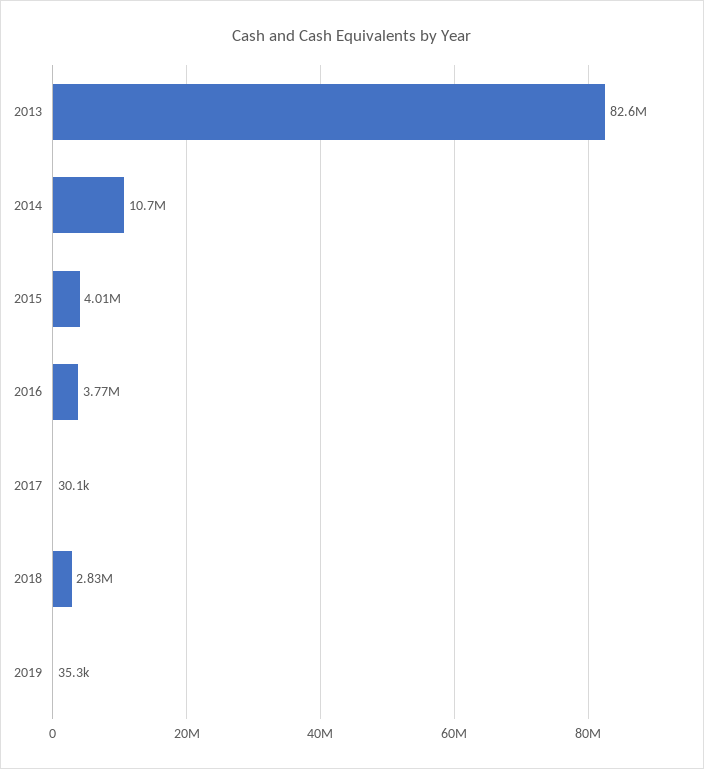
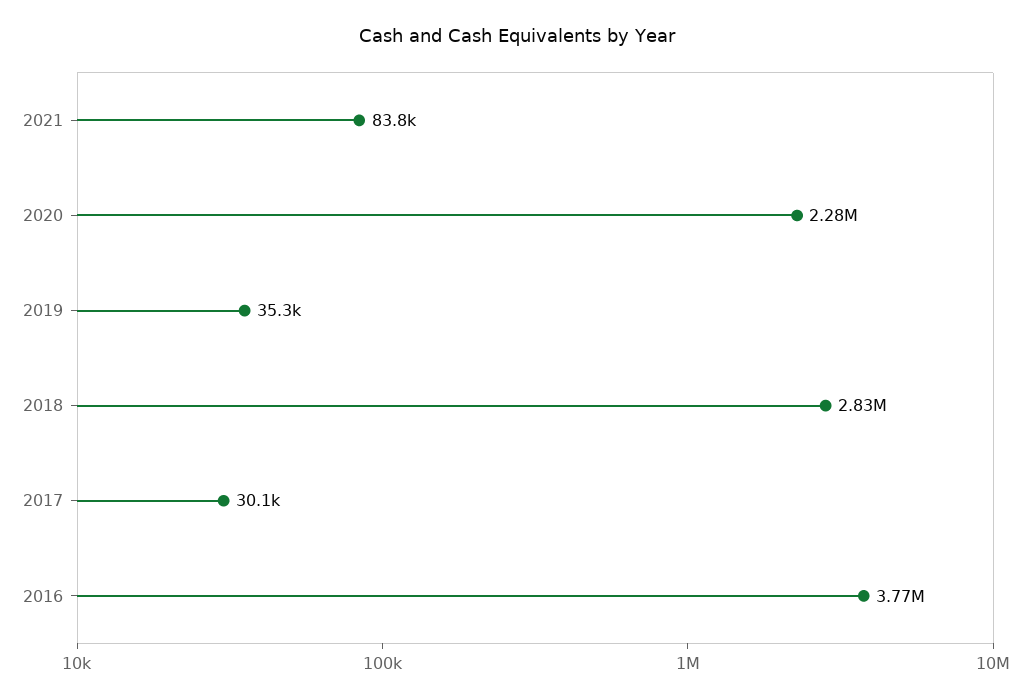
2013: 82600000 -> none
2014: 10700000 -> none
2015: 4010000 -> none
2021: none -> 83800
2020: none -> 2280000

